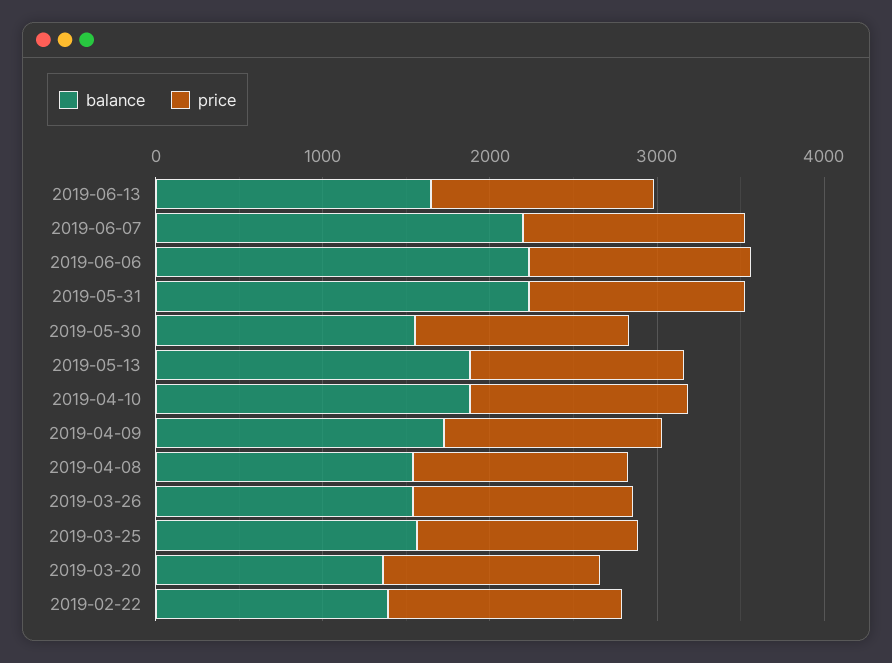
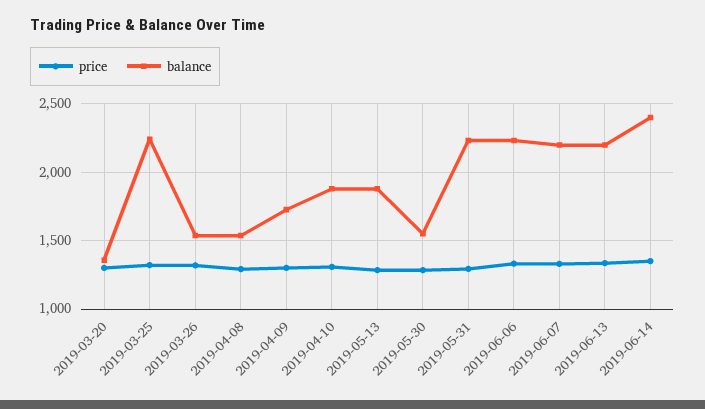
balance, 2019-06-13: 1600 -> 2200
balance, 2019-03-25: 1600 -> 2250
balance, 2019-02-22: 1400 -> none
price, 2019-02-22: 1400 -> none
price, 2019-06-14: none -> 1350
balance, 2019-06-14: none -> 2400

